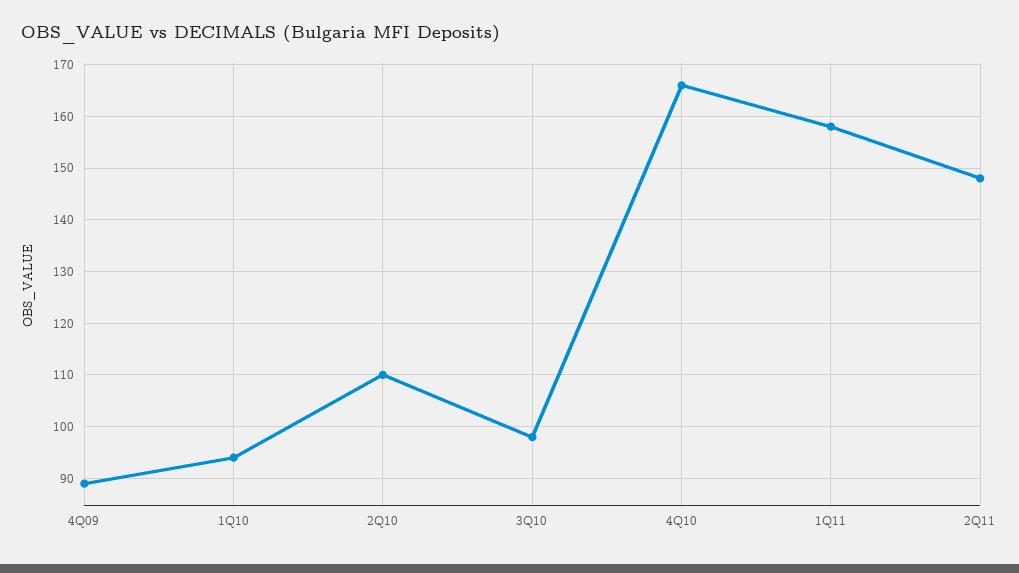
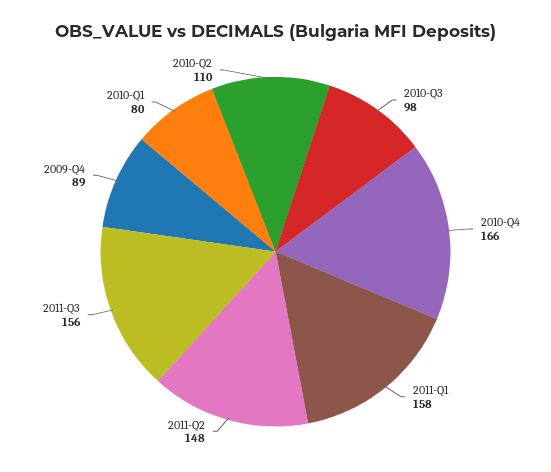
1Q10: 95 -> 80
2011-Q3: none -> 156

